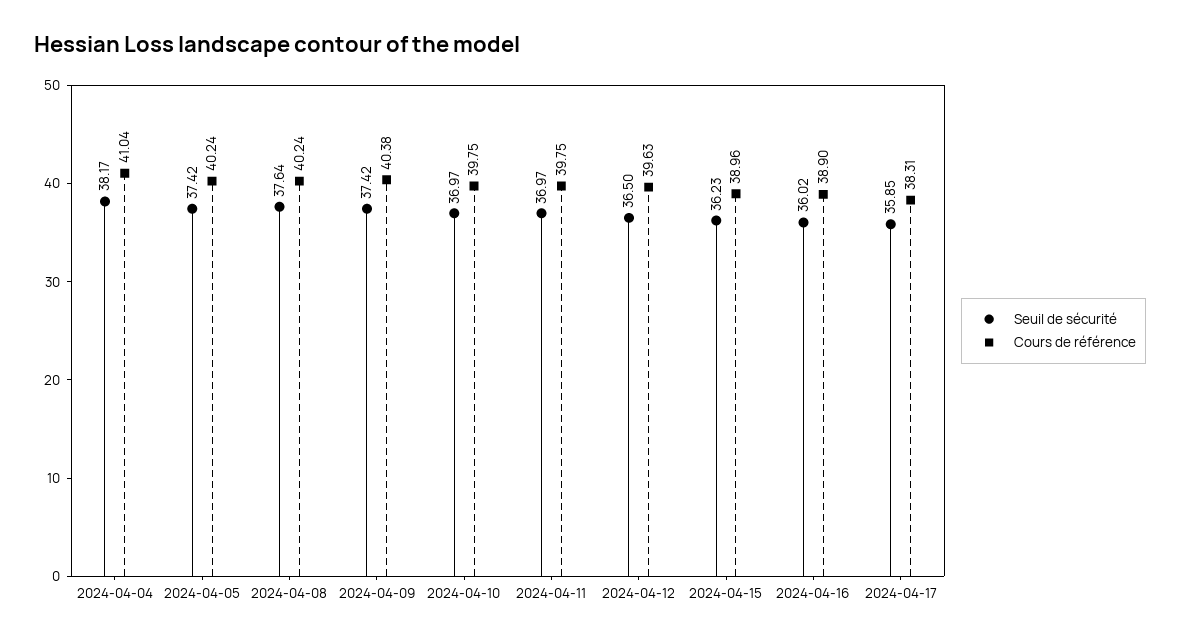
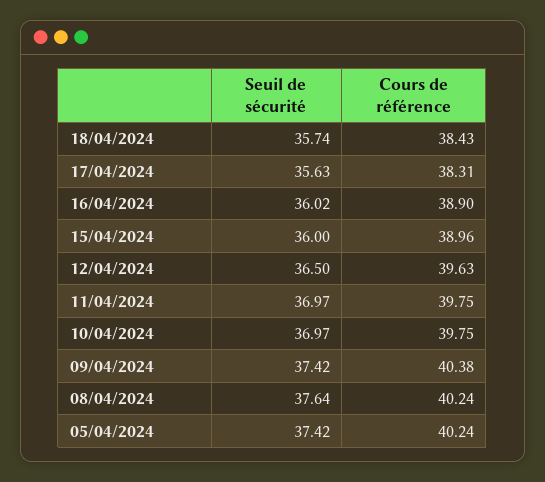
Seuil de sécurité, 2024-04-04: 38.17 -> none
Cours de référence, 2024-04-04: 41.04 -> none
Seuil de sécurité, 2024-04-15: 36.23 -> 36
Seuil de sécurité, 2024-04-17: 35.85 -> 35.63
Seuil de sécurité, 18/04/2024: none -> 35.74
Cours de référence, 18/04/2024: none -> 38.43

